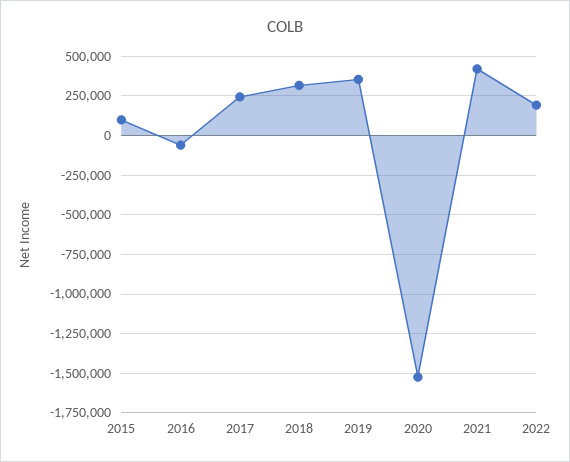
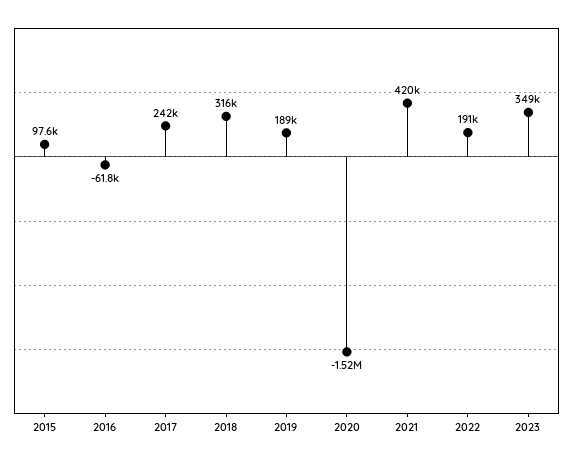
2019: 350000 -> 189000
2023: none -> 349000

